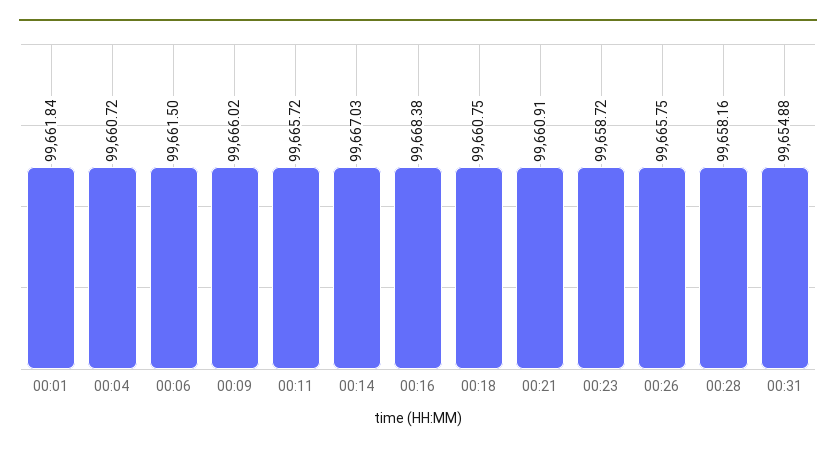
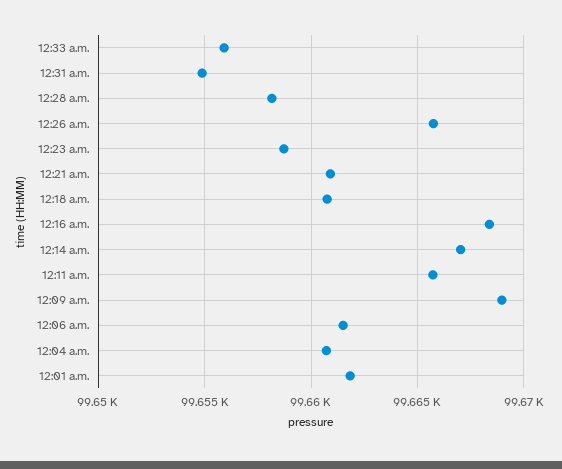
00:09: 99666.02 -> 99669
12:33 a.m.: none -> 99656

